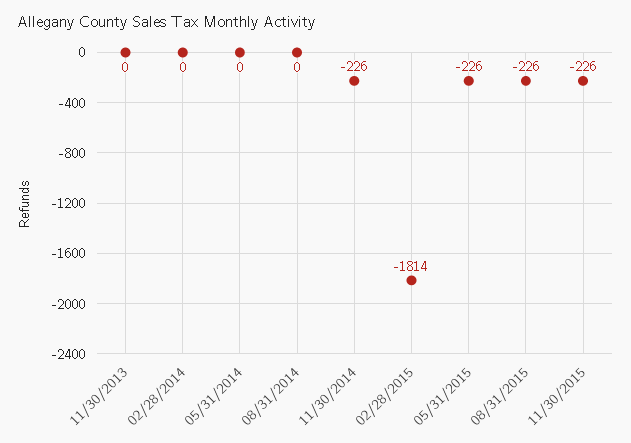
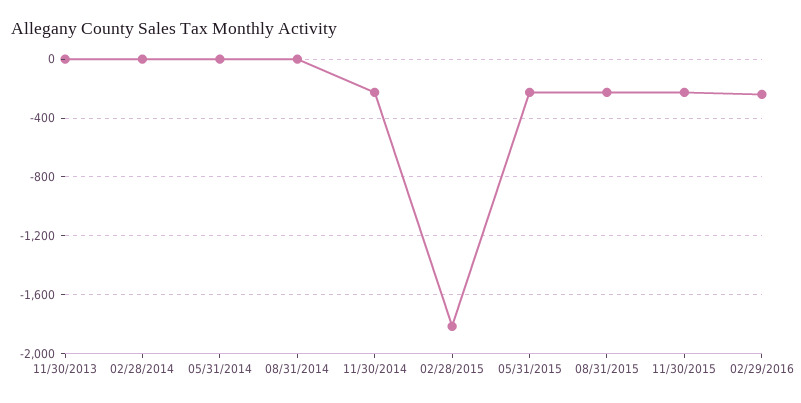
02/29/2016: none -> -250

